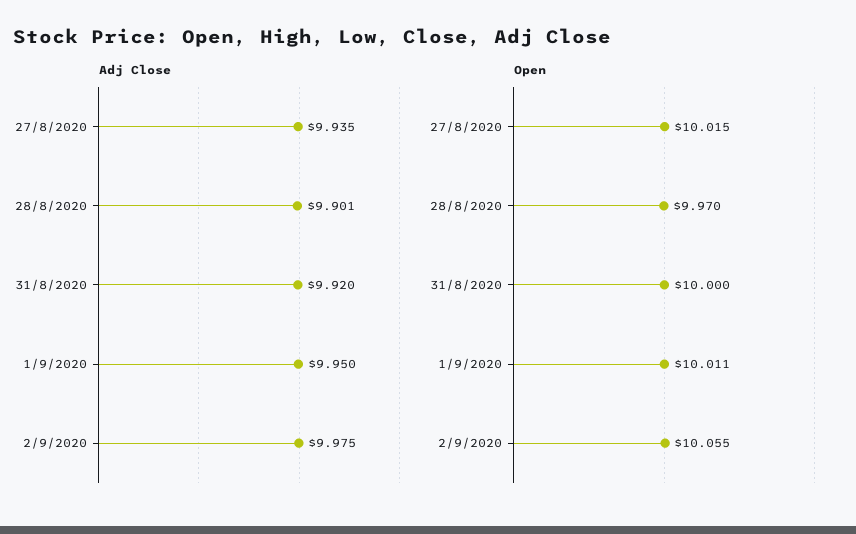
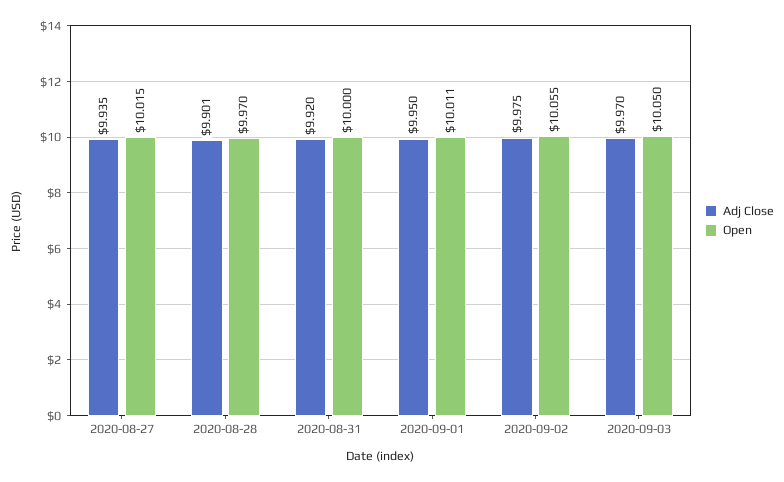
Adj Close, 2020-09-03: none -> 9.97
Open, 2020-09-03: none -> 10.05

